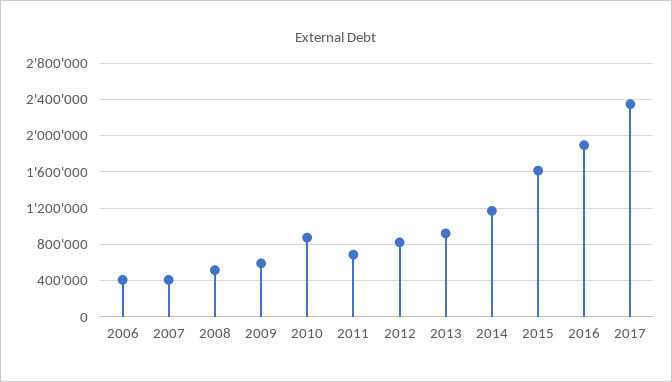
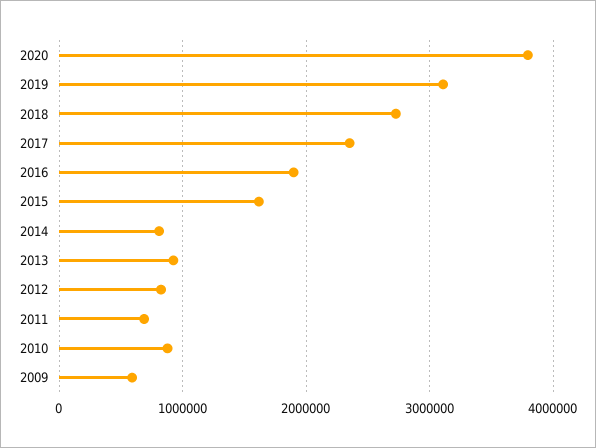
2006: 400000 -> none
2007: 400000 -> none
2008: 500000 -> none
2014: 1200000 -> 800000
2020: none -> 3800000
2019: none -> 3100000
2018: none -> 2700000

